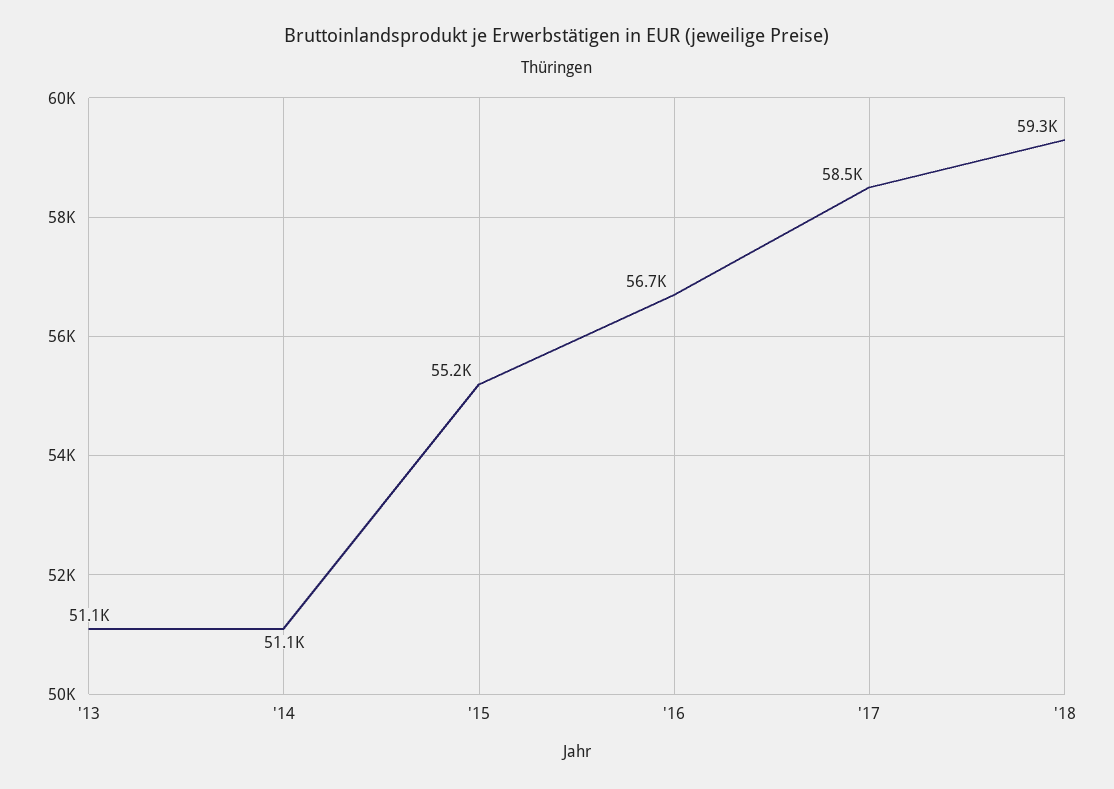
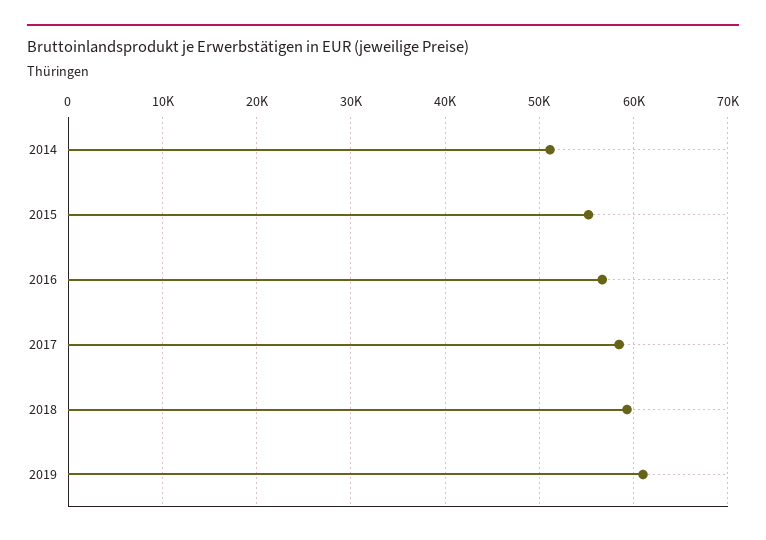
'13: 51100 -> none
2019: none -> 61000

